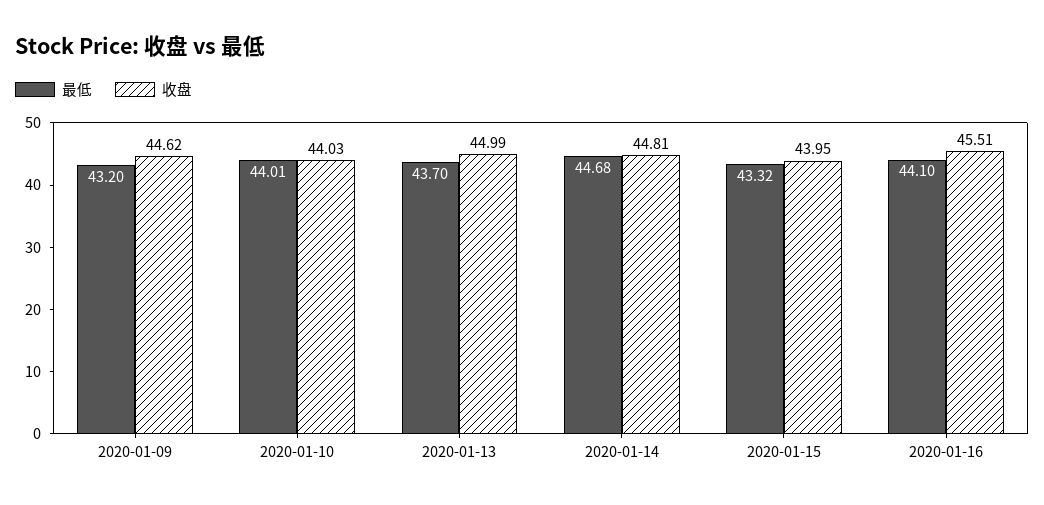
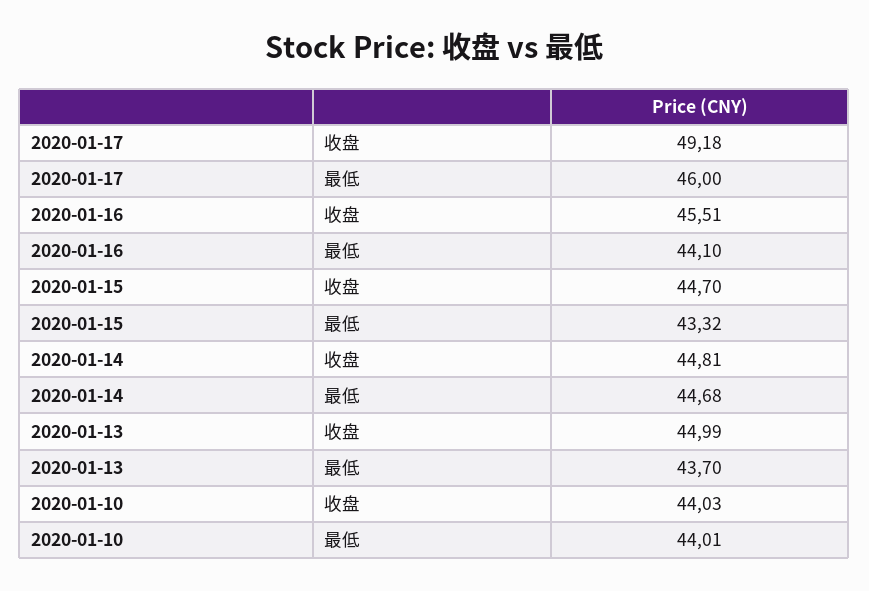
最低, 2020-01-09: 43.2 -> none
收盘, 2020-01-09: 44.62 -> none
收盘, 2020-01-15: 43.95 -> 44.7
收盘, 2020-01-17: none -> 49.18
最低, 2020-01-17: none -> 46

